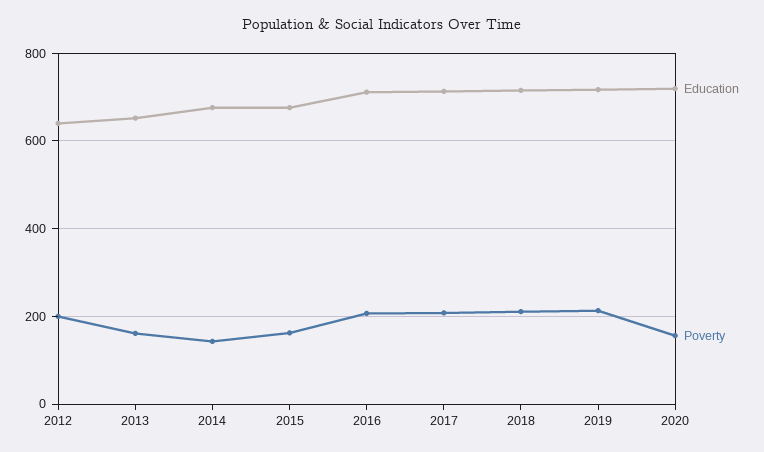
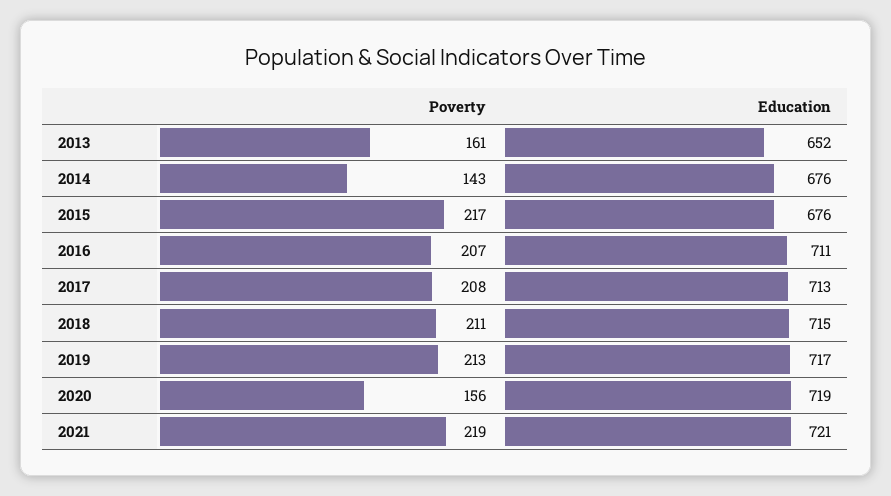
Education, 2012: 640 -> none
Poverty, 2012: 200 -> none
Poverty, 2015: 160 -> 217
Poverty, 2021: none -> 219
Education, 2021: none -> 721

